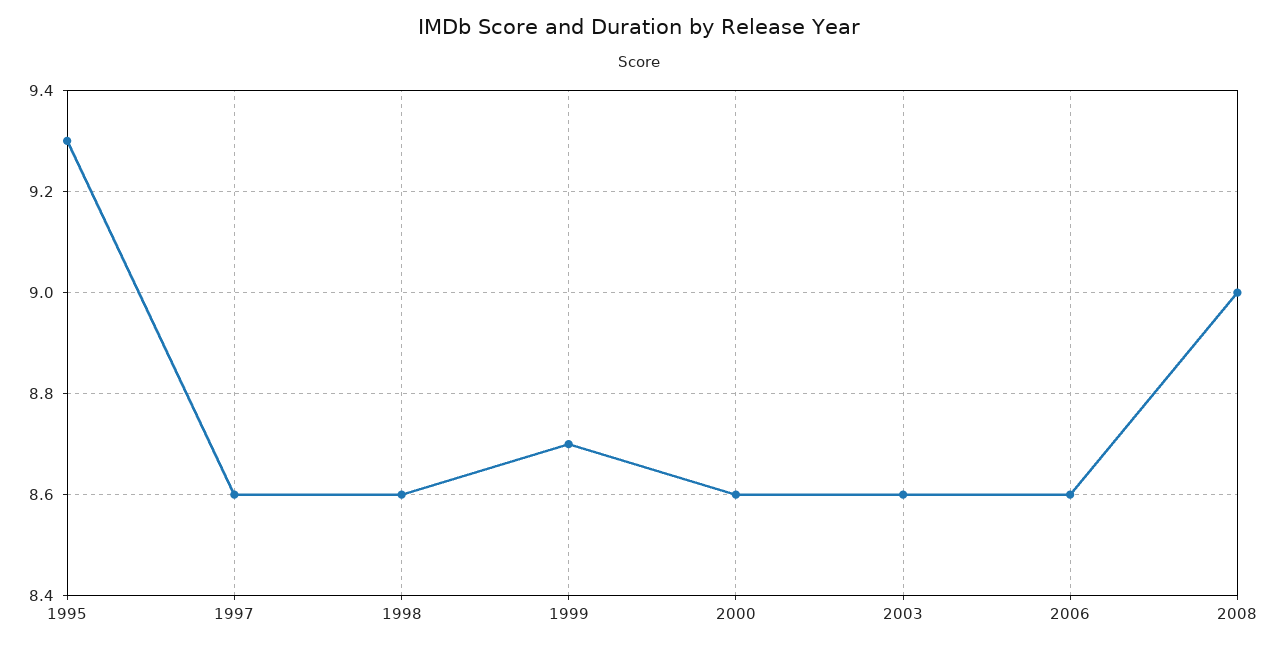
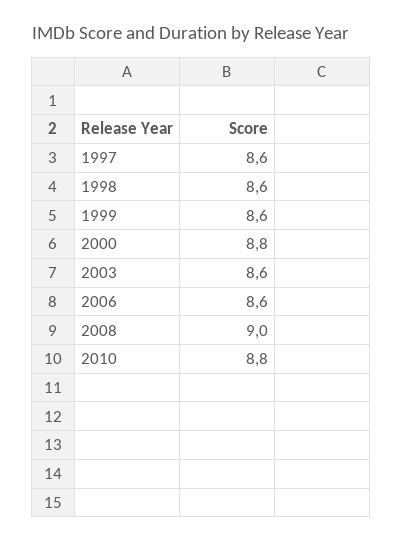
1995: 9.3 -> none
1999: 8.7 -> 8.6
2000: 8.6 -> 8.8
2010: none -> 8.8

